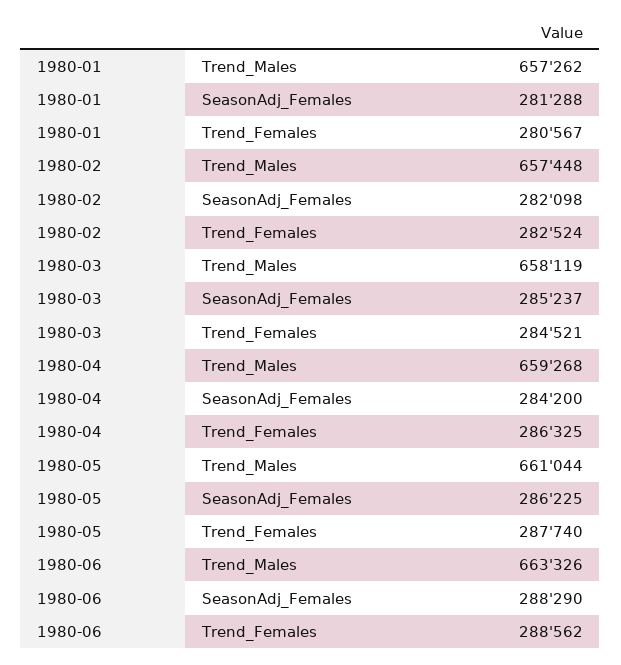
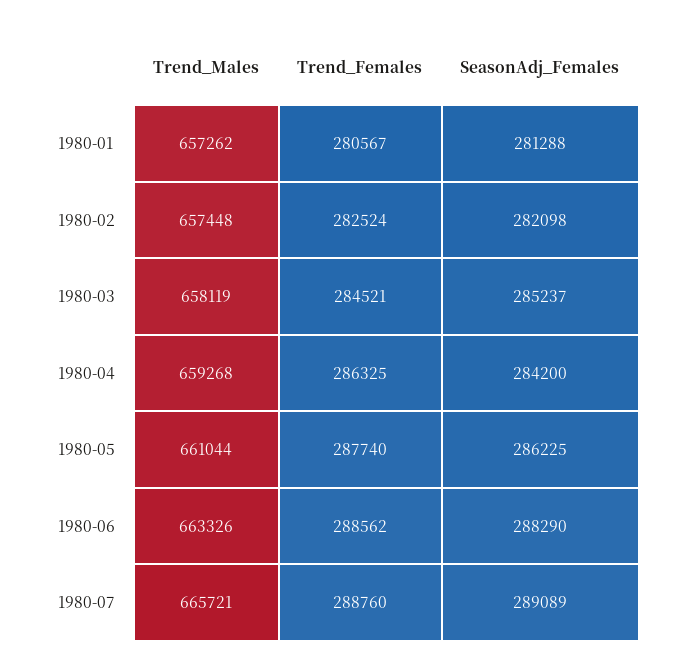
1980-07, Trend_Males: none -> 665721
1980-07, Trend_Females: none -> 288760
1980-07, SeasonAdj_Females: none -> 289089

